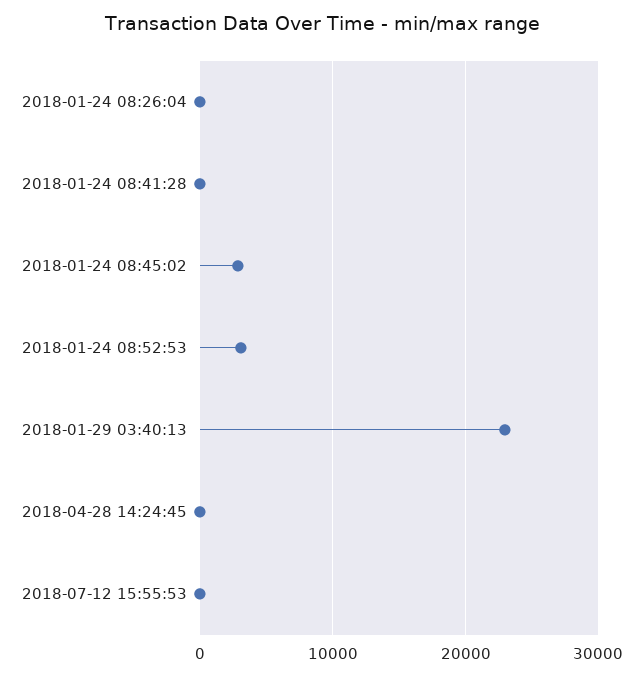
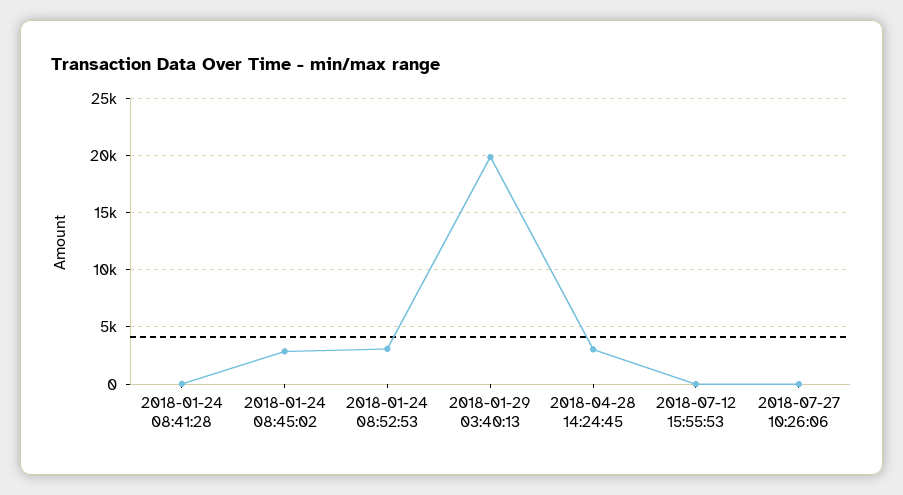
2018-01-24 08:26:04: 0 -> none
2018-01-29 03:40:13: 23000 -> 20000
2018-04-28 14:24:45: 0 -> 3000
2018-07-27 10:26:06: none -> 0

